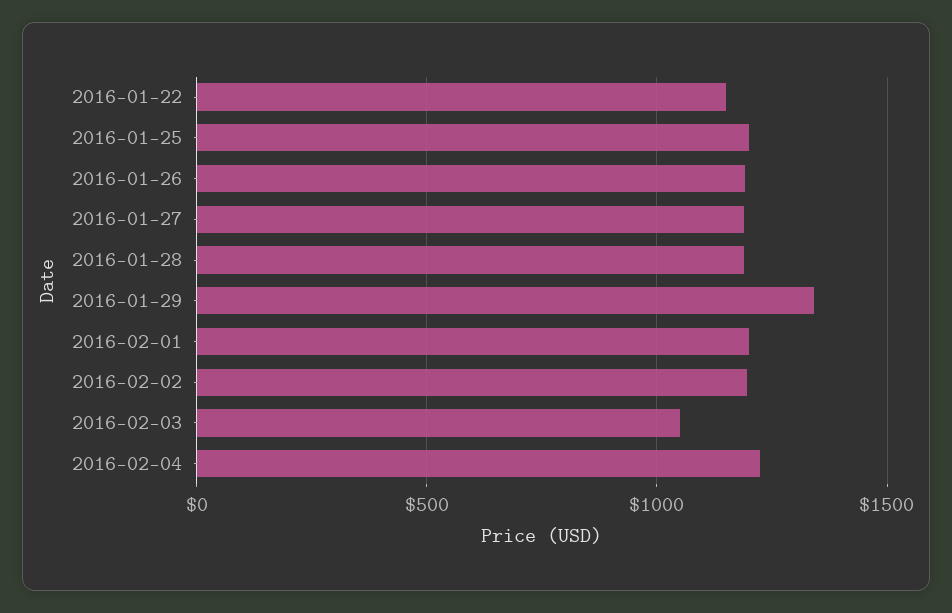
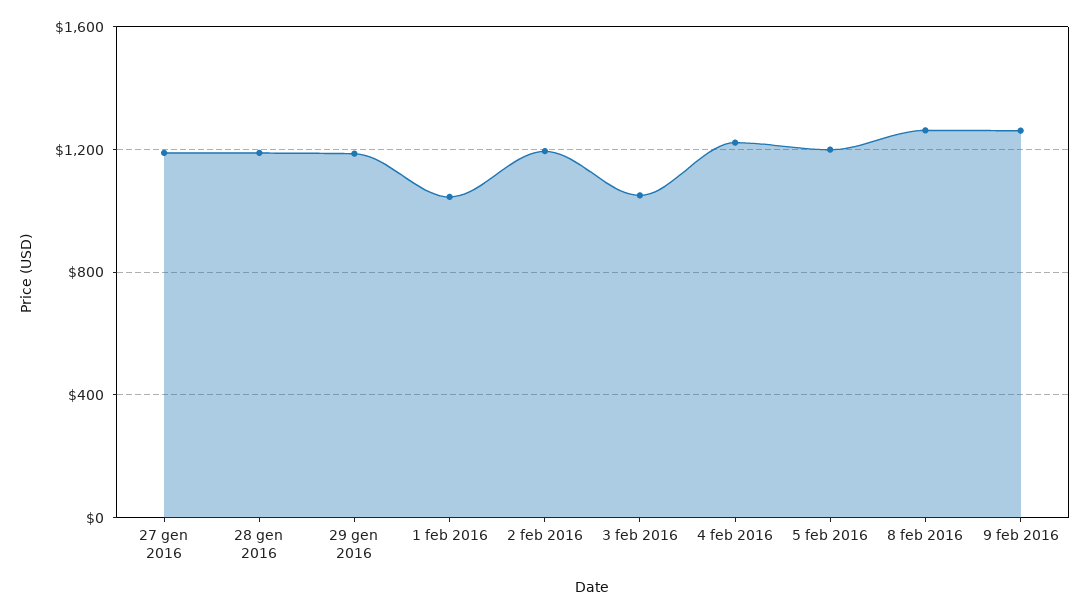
2016-01-22: 1150 -> none
2016-01-25: 1200 -> none
2016-01-26: 1200 -> none
2016-01-29: 1350 -> 1200
2016-02-01: 1200 -> 1050
5 feb 2016: none -> 1200
8 feb 2016: none -> 1250
9 feb 2016: none -> 1250

